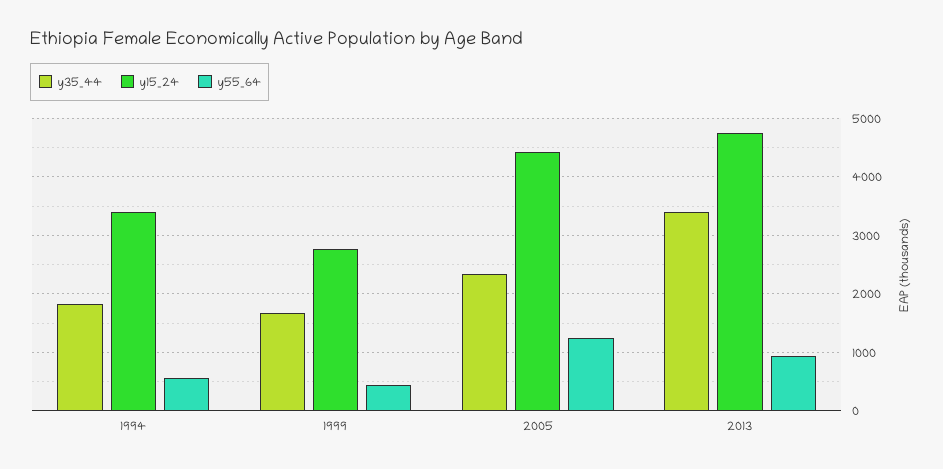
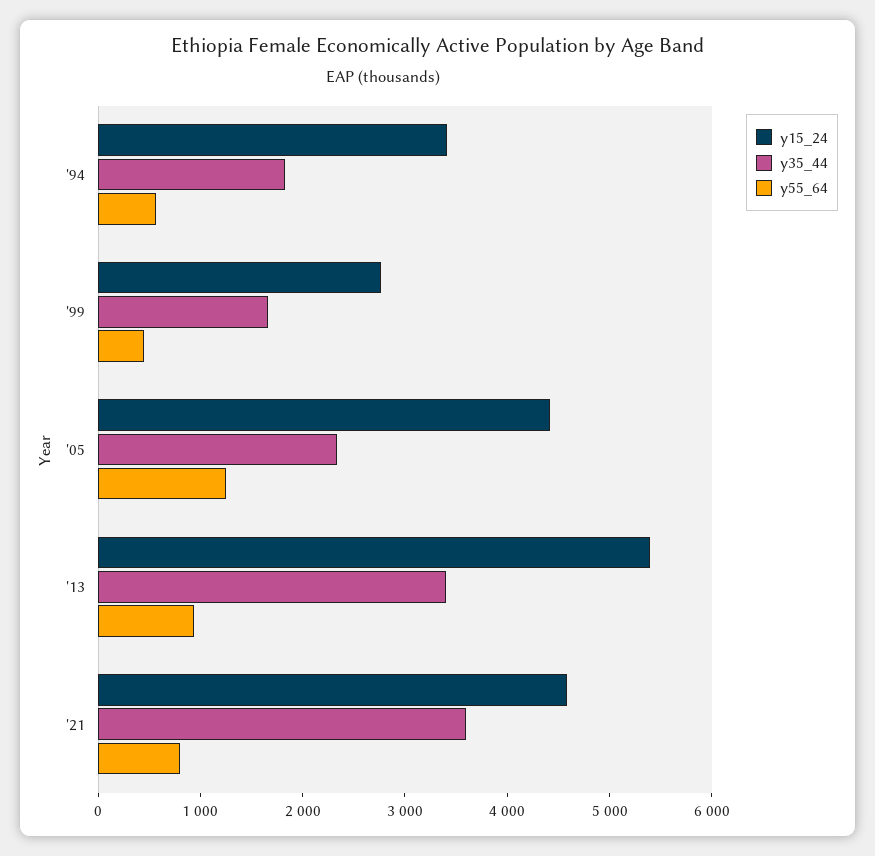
y15_24, 2013: 4800 -> 5400
y15_24, '21: none -> 4600
y35_44, '21: none -> 3600
y55_64, '21: none -> 800

